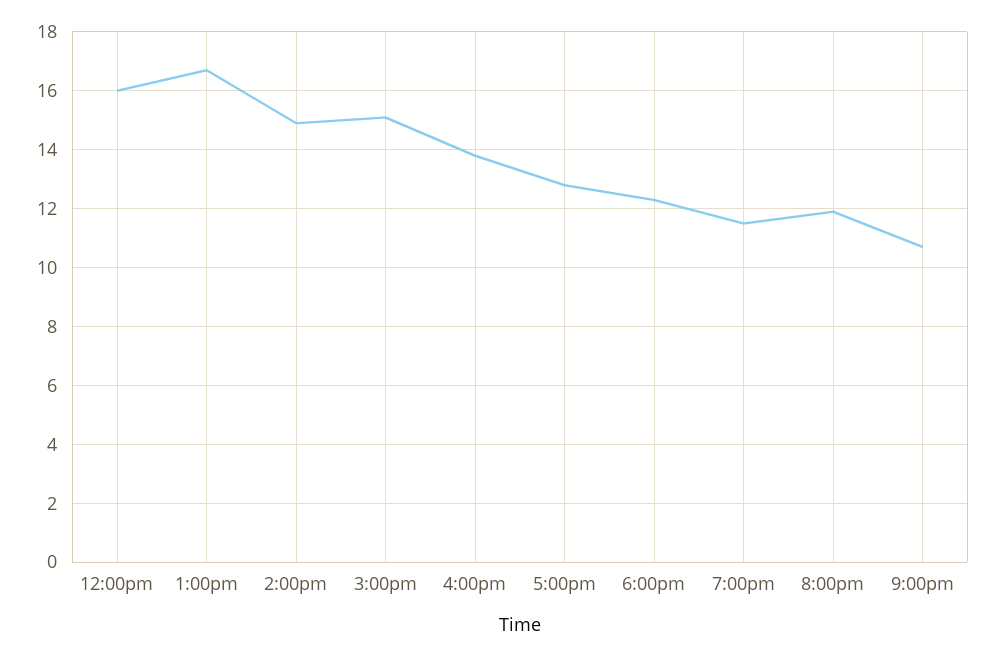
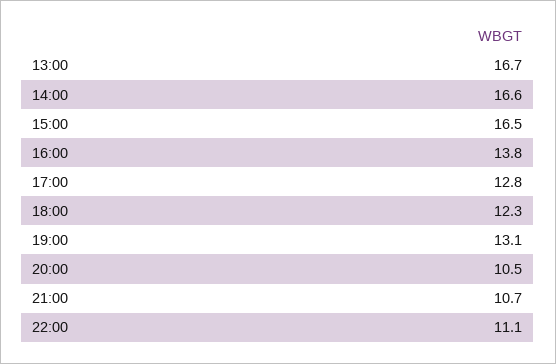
12:00pm: 16 -> none
2:00pm: 15 -> 16.6
3:00pm: 15 -> 16.5
7:00pm: 11.5 -> 13.1
8:00pm: 12 -> 10.5
22:00: none -> 11.1

